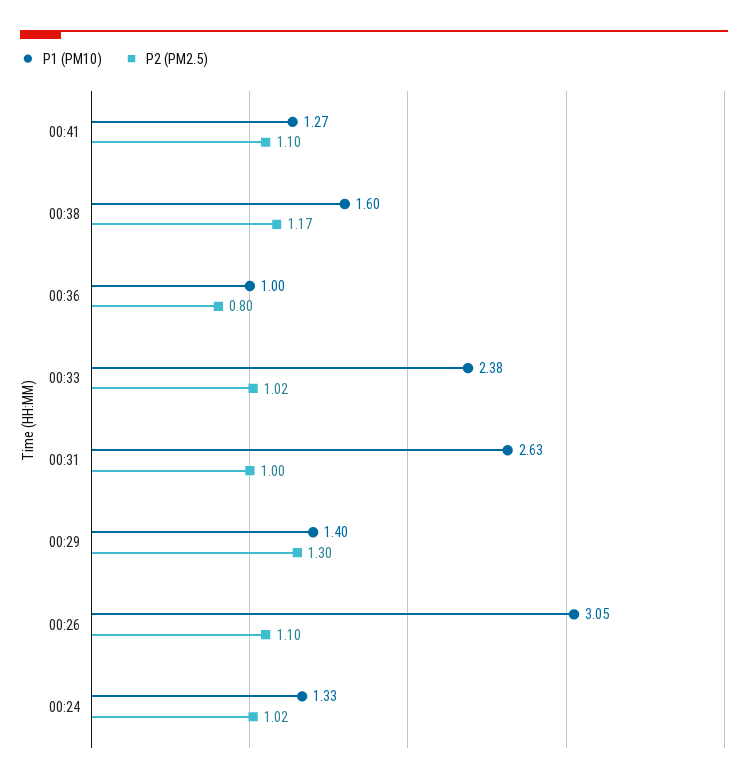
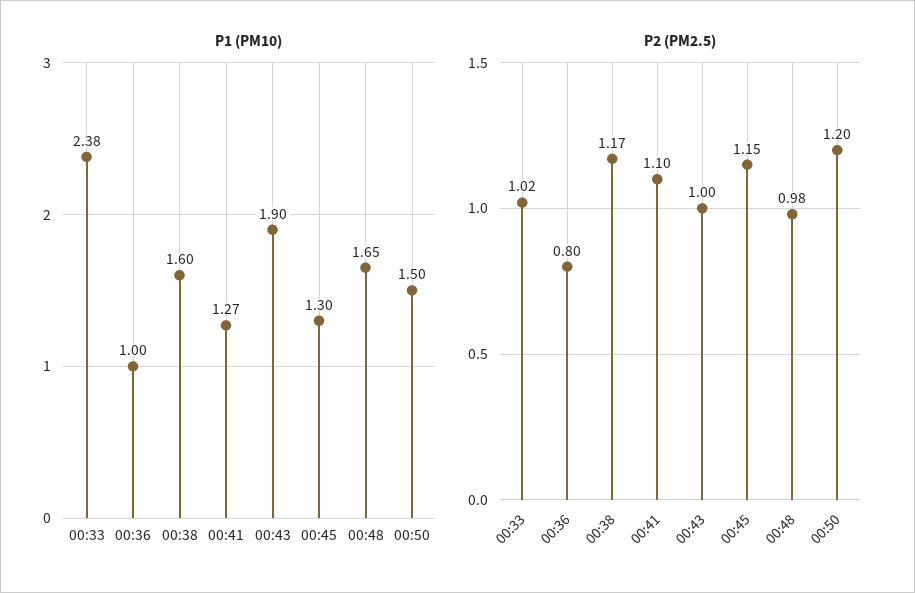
P1 (PM10), 00:31: 2.63 -> none
P2 (PM2.5), 00:31: 1 -> none
P1 (PM10), 00:29: 1.4 -> none
P2 (PM2.5), 00:29: 1.3 -> none
P1 (PM10), 00:26: 3.05 -> none
P2 (PM2.5), 00:26: 1.1 -> none
P1 (PM10), 00:24: 1.33 -> none
P2 (PM2.5), 00:24: 1.02 -> none
P1 (PM10), 00:43: none -> 1.9
P1 (PM10), 00:45: none -> 1.3
P1 (PM10), 00:48: none -> 1.65
P1 (PM10), 00:50: none -> 1.5
P2 (PM2.5), 00:43: none -> 1
P2 (PM2.5), 00:45: none -> 1.15
P2 (PM2.5), 00:48: none -> 0.98
P2 (PM2.5), 00:50: none -> 1.2

